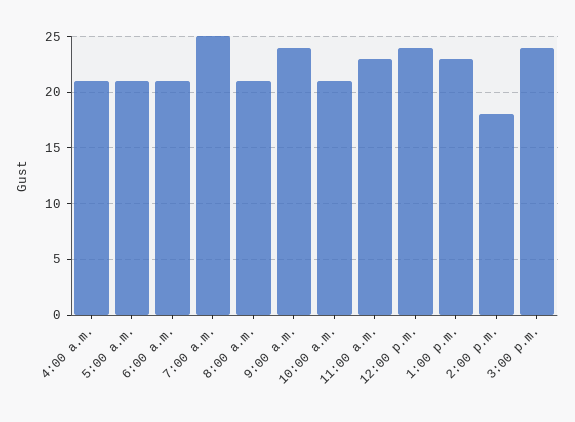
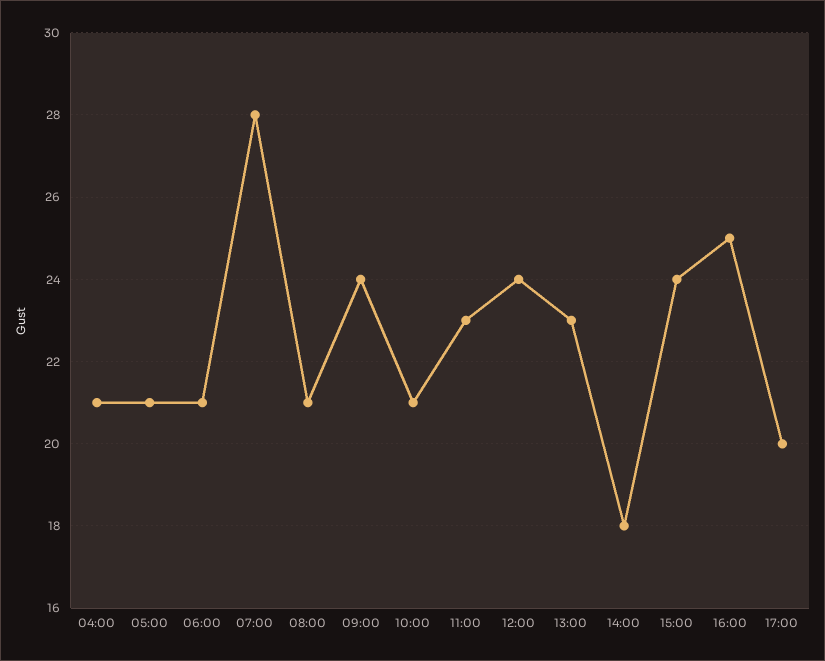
7:00 a.m.: 25 -> 28
16:00: none -> 25
17:00: none -> 20

